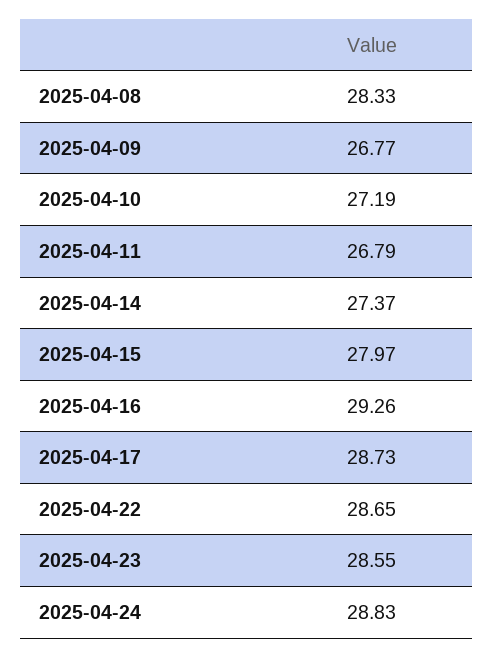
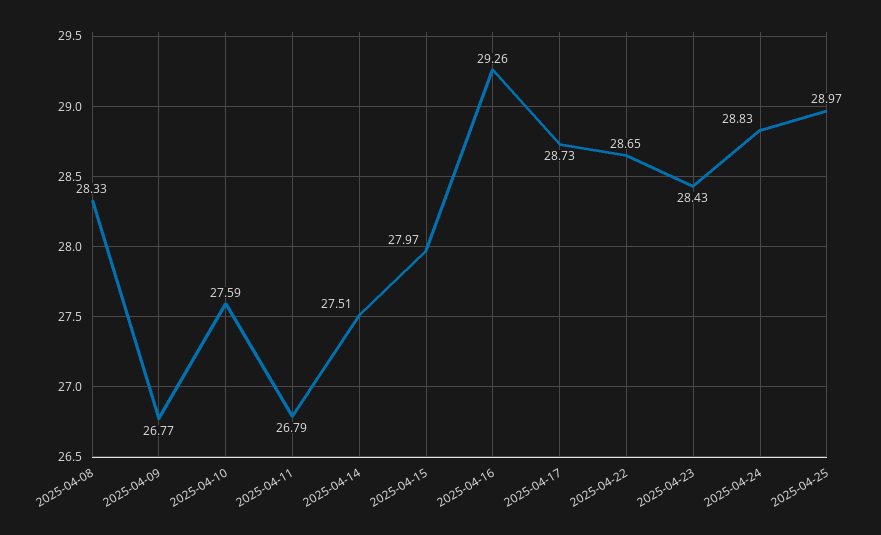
2025-04-10: 27.19 -> 27.59
2025-04-14: 27.37 -> 27.51
2025-04-23: 28.55 -> 28.43
2025-04-25: none -> 28.97

